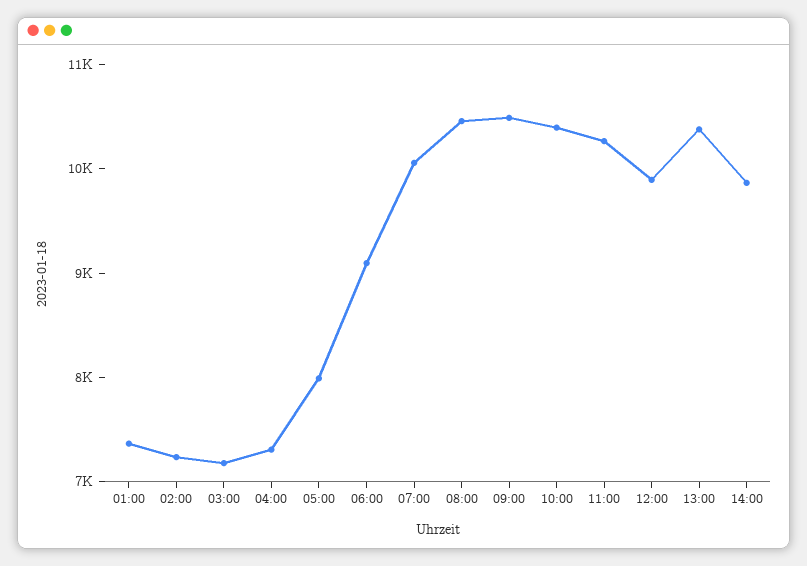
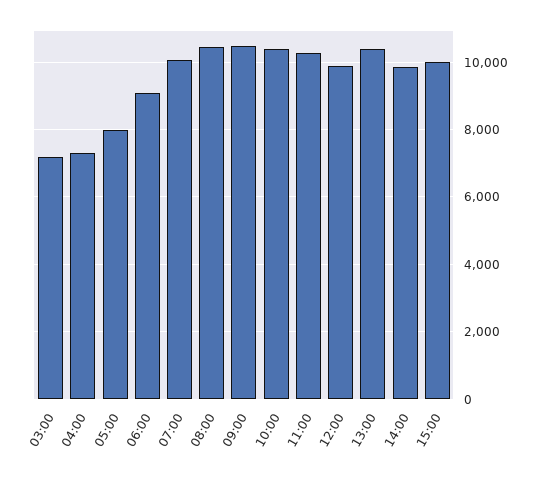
01:00: 7400 -> none
02:00: 7200 -> none
15:00: none -> 10000

